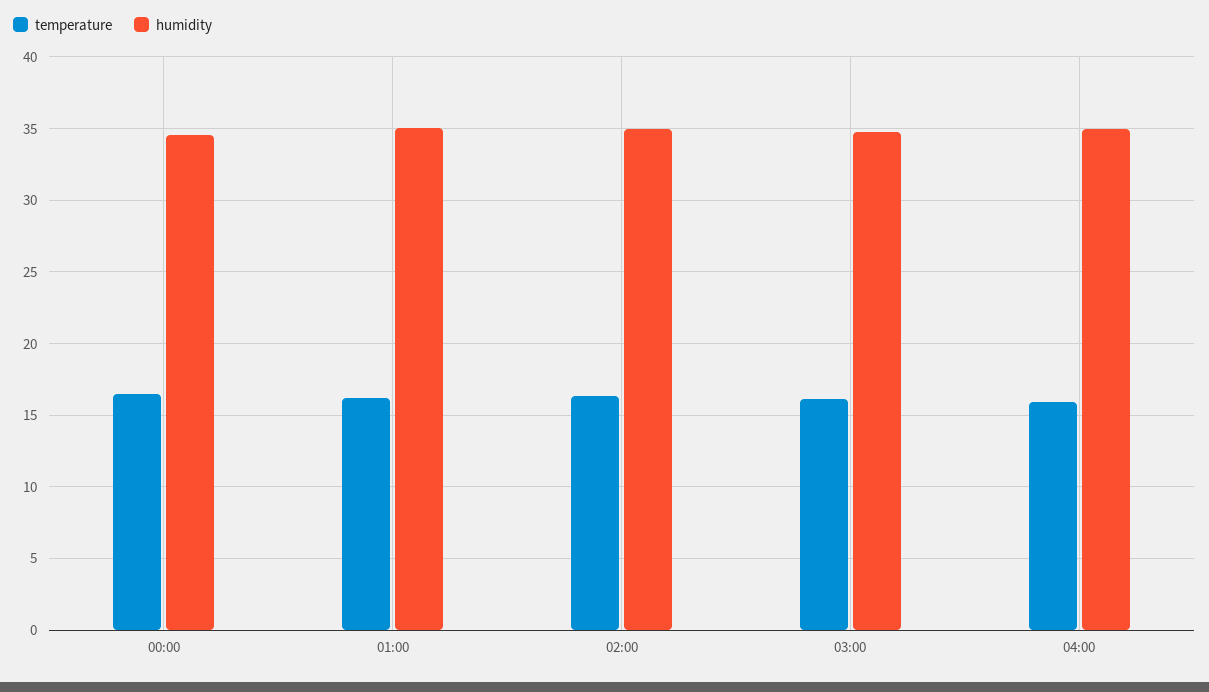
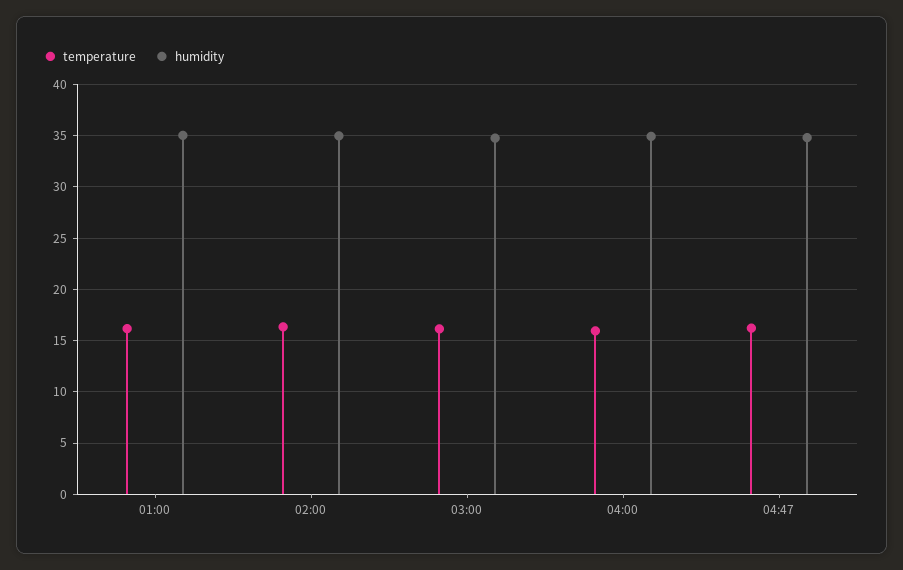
temperature, 00:00: 16.5 -> none
humidity, 00:00: 34.5 -> none
temperature, 04:47: none -> 16
humidity, 04:47: none -> 35

